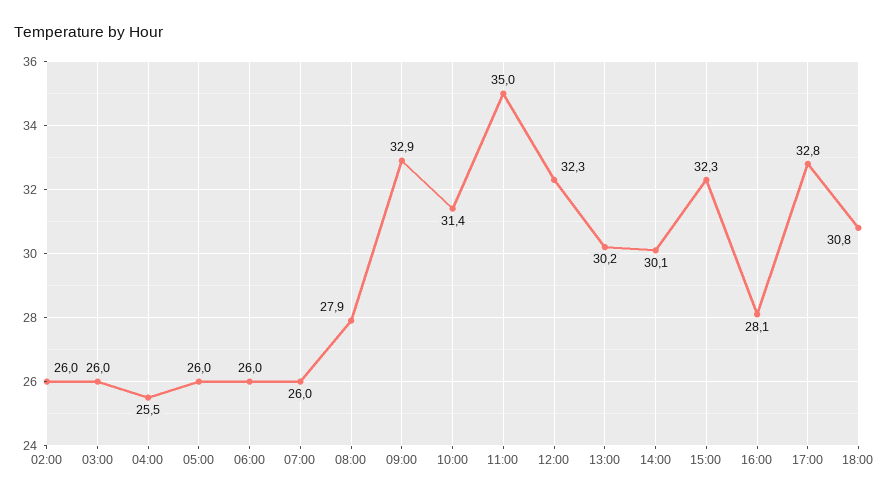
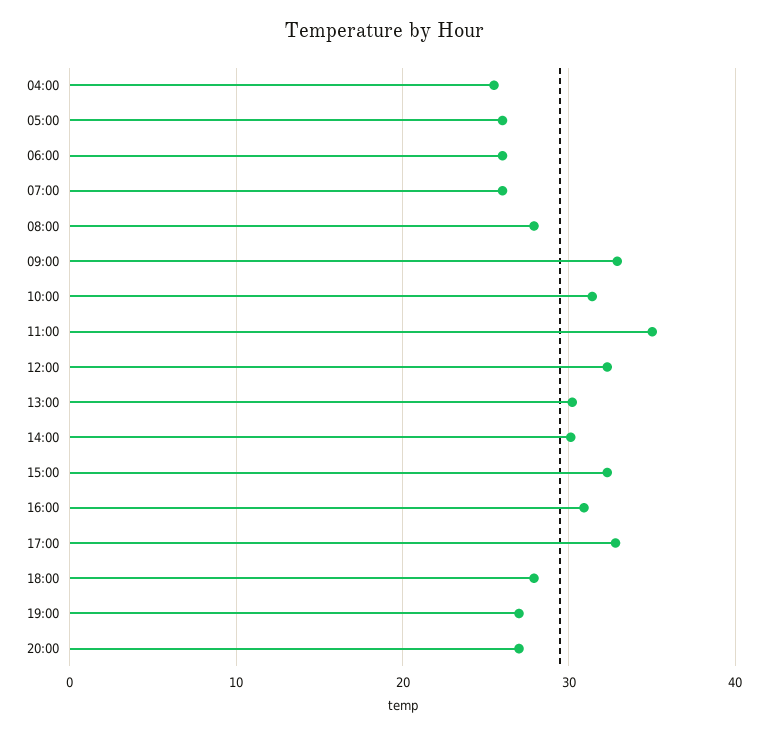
02:00: 26 -> none
03:00: 26 -> none
16:00: 28.1 -> 31
18:00: 30.8 -> 28
19:00: none -> 27
20:00: none -> 27

